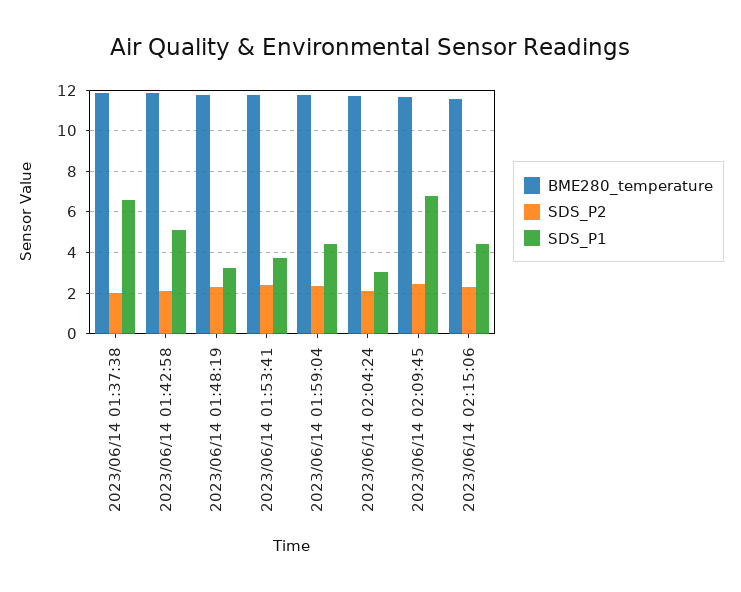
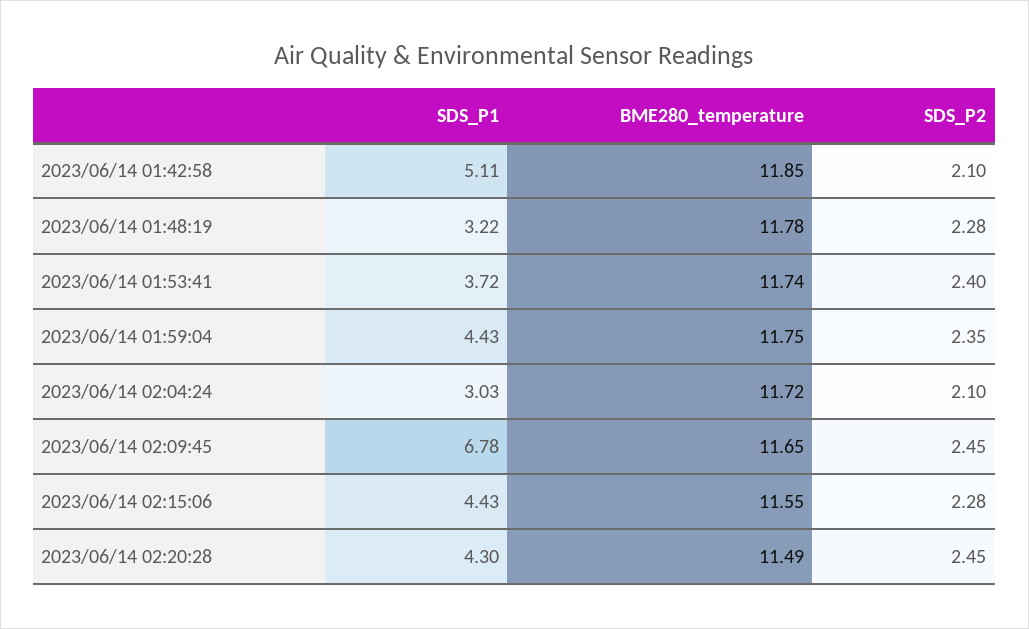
BME280_temperature, 2023/06/14 01:37:38: 12 -> none
SDS_P2, 2023/06/14 01:37:38: 2 -> none
SDS_P1, 2023/06/14 01:37:38: 6.5 -> none
SDS_P1, 2023/06/14 02:20:28: none -> 4.3
BME280_temperature, 2023/06/14 02:20:28: none -> 11.49
SDS_P2, 2023/06/14 02:20:28: none -> 2.45

